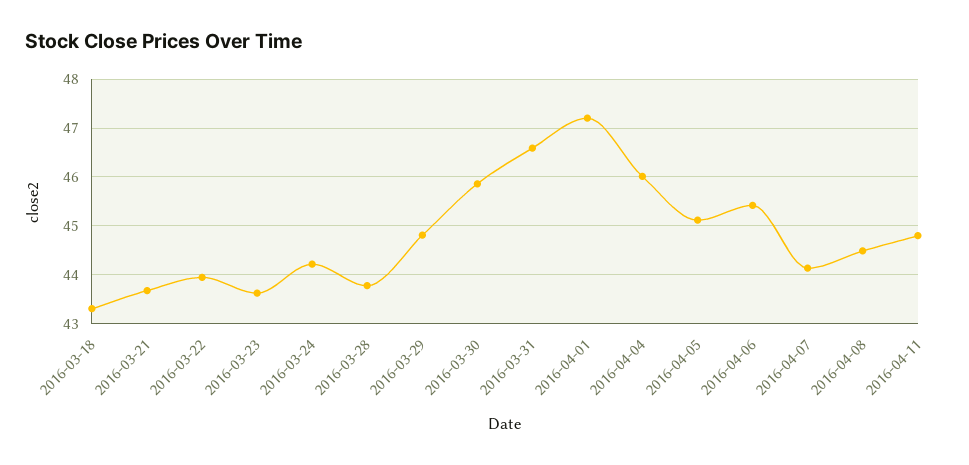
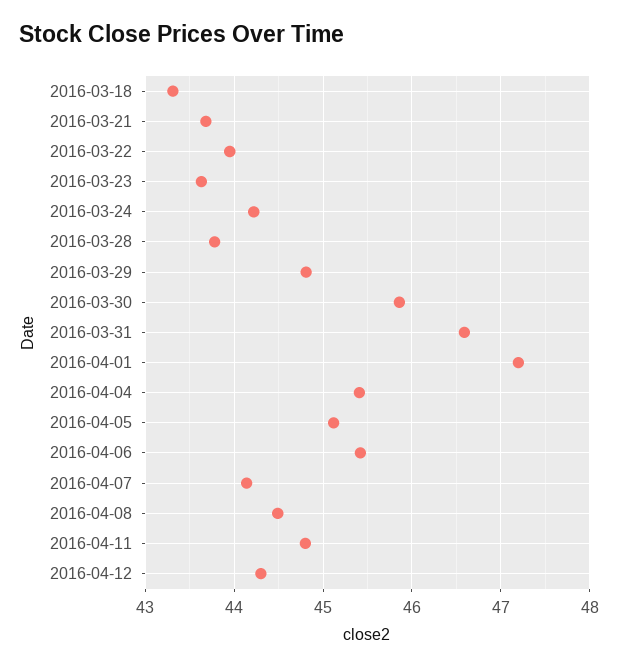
2016-04-04: 46 -> 45.4
2016-04-12: none -> 44.3

